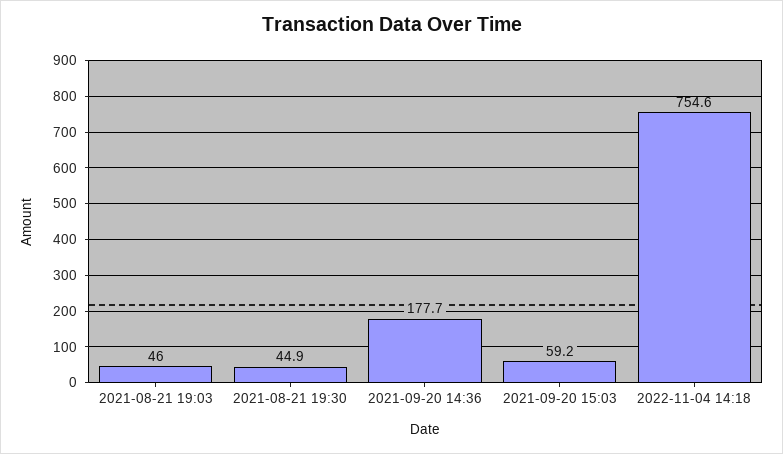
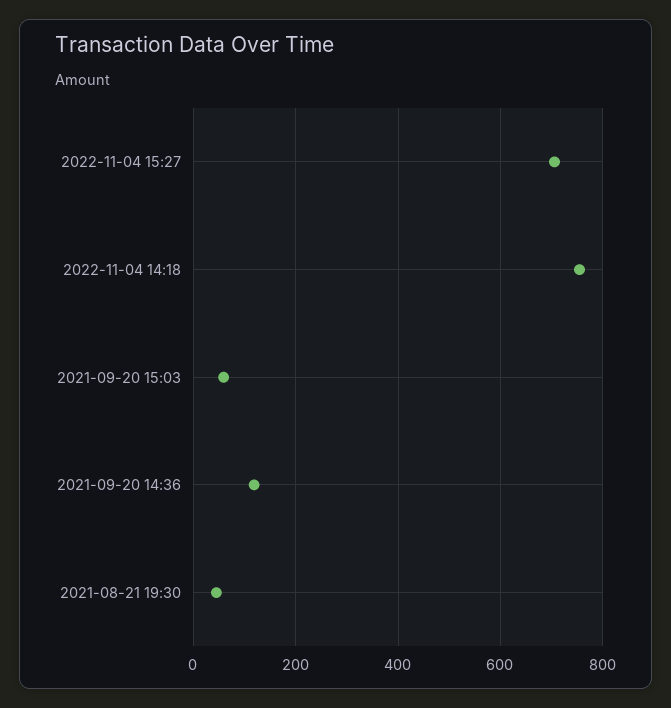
2021-08-21 19:03: 46 -> none
2021-09-20 14:36: 177.7 -> 120
2022-11-04 15:27: none -> 700

